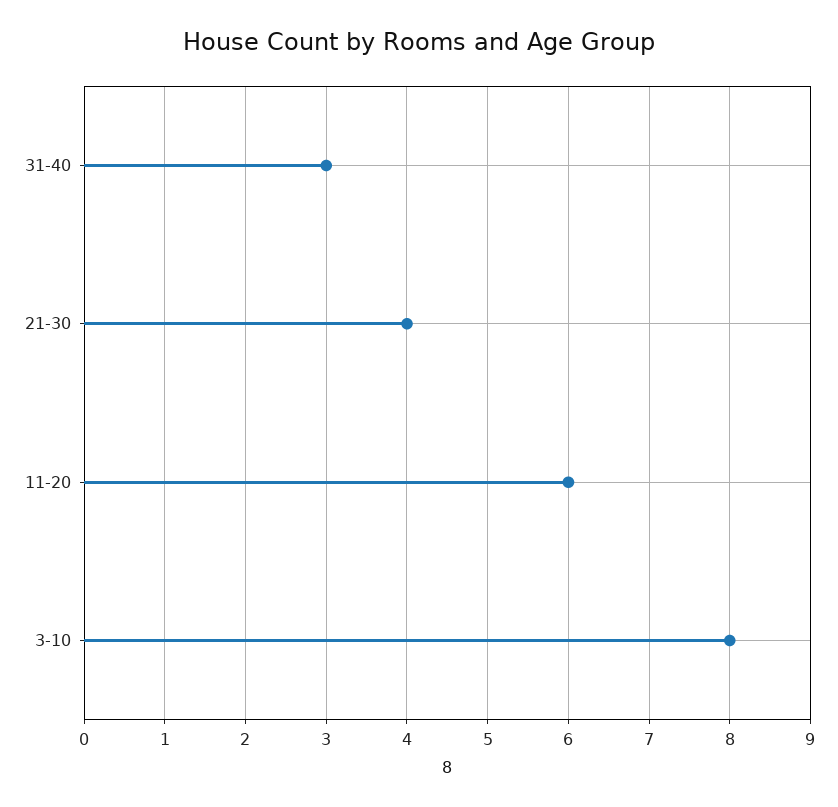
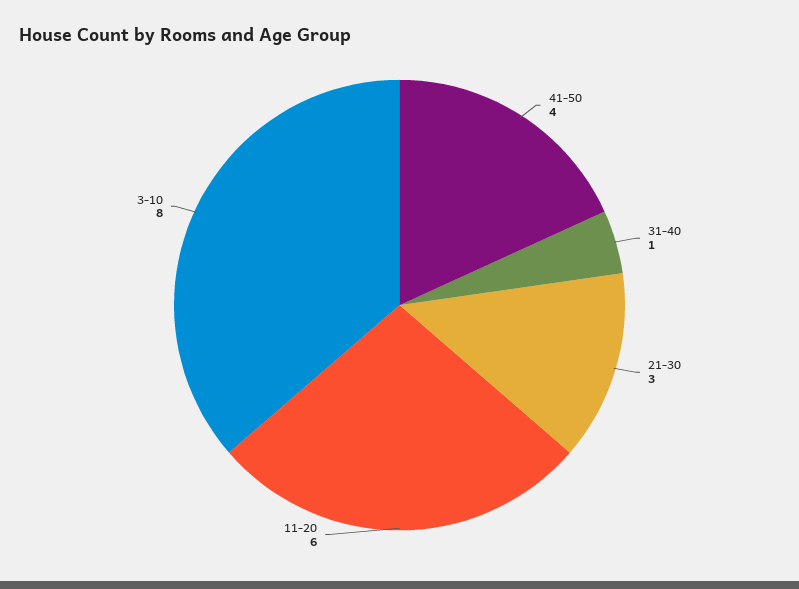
31-40: 3 -> 1
21-30: 4 -> 3
41-50: none -> 4

